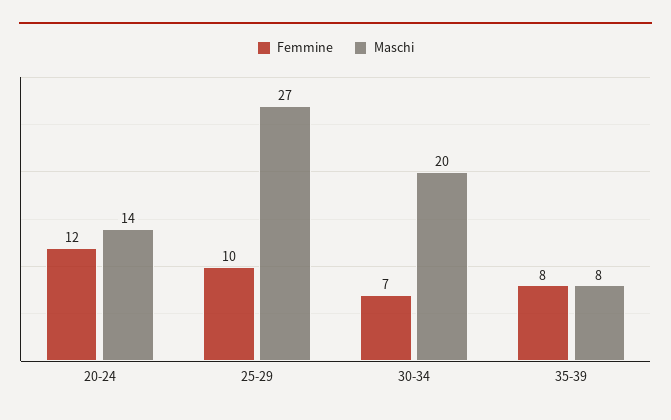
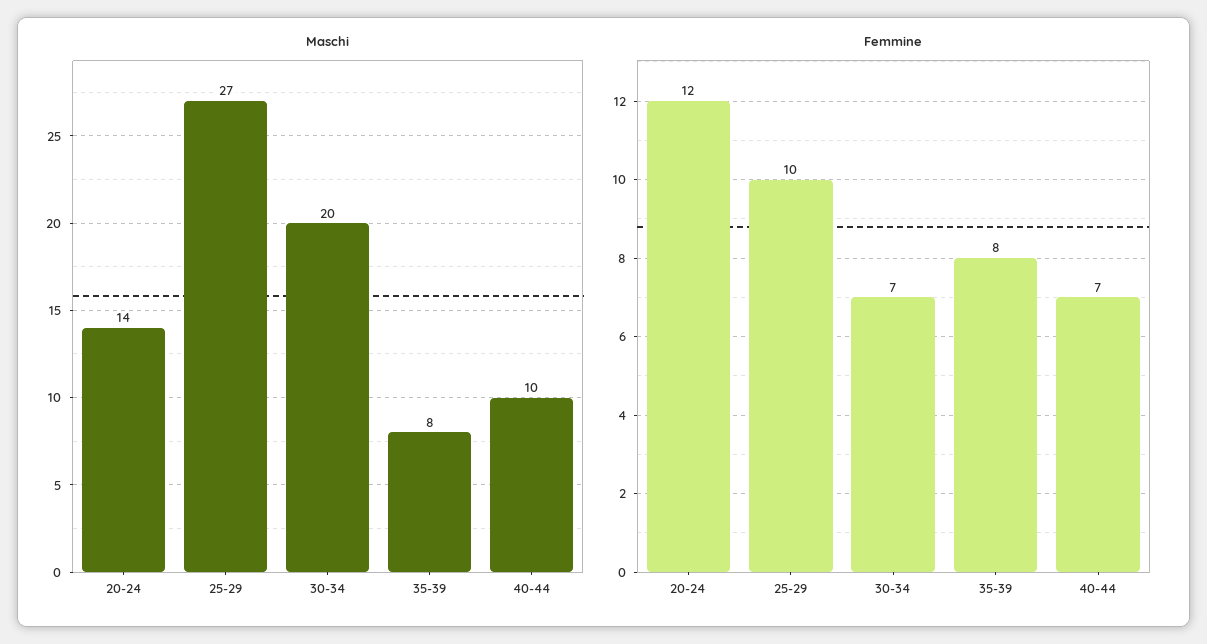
Maschi, 40-44: none -> 10
Femmine, 40-44: none -> 7

